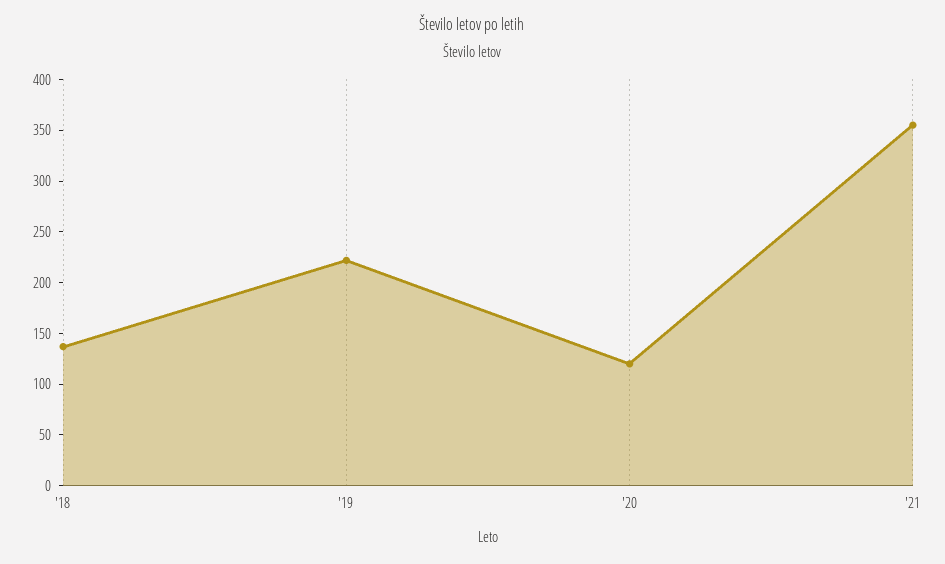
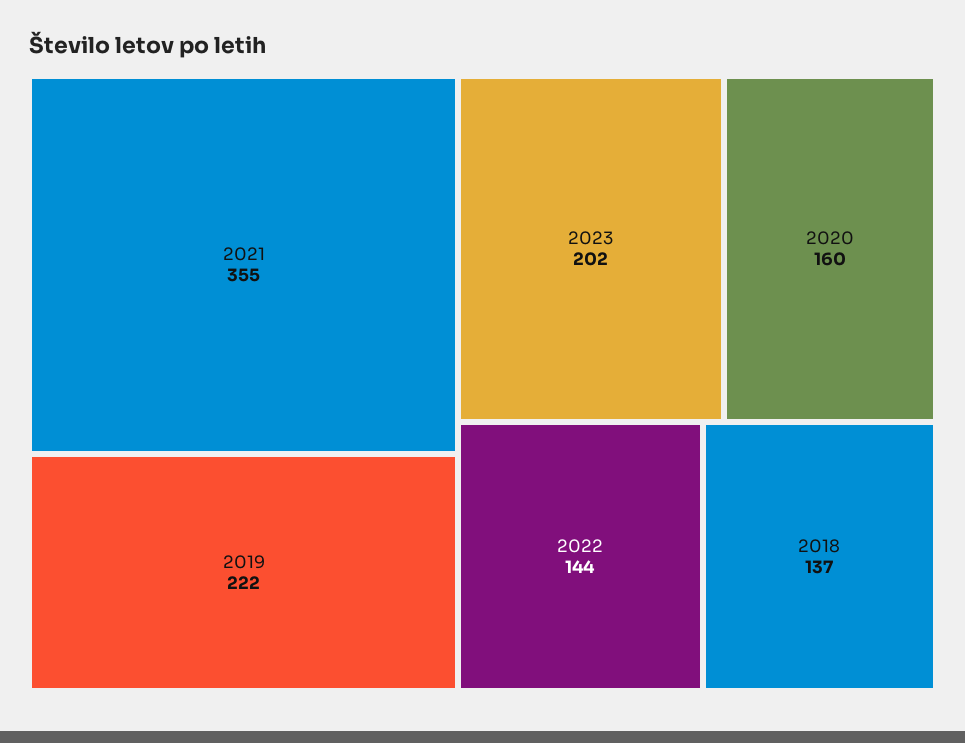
'20: 120 -> 160
2023: none -> 202
2022: none -> 144

